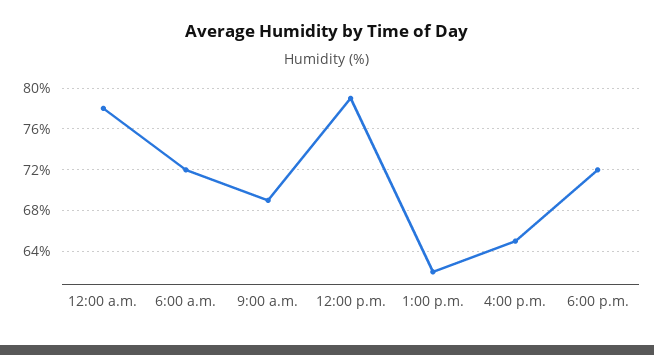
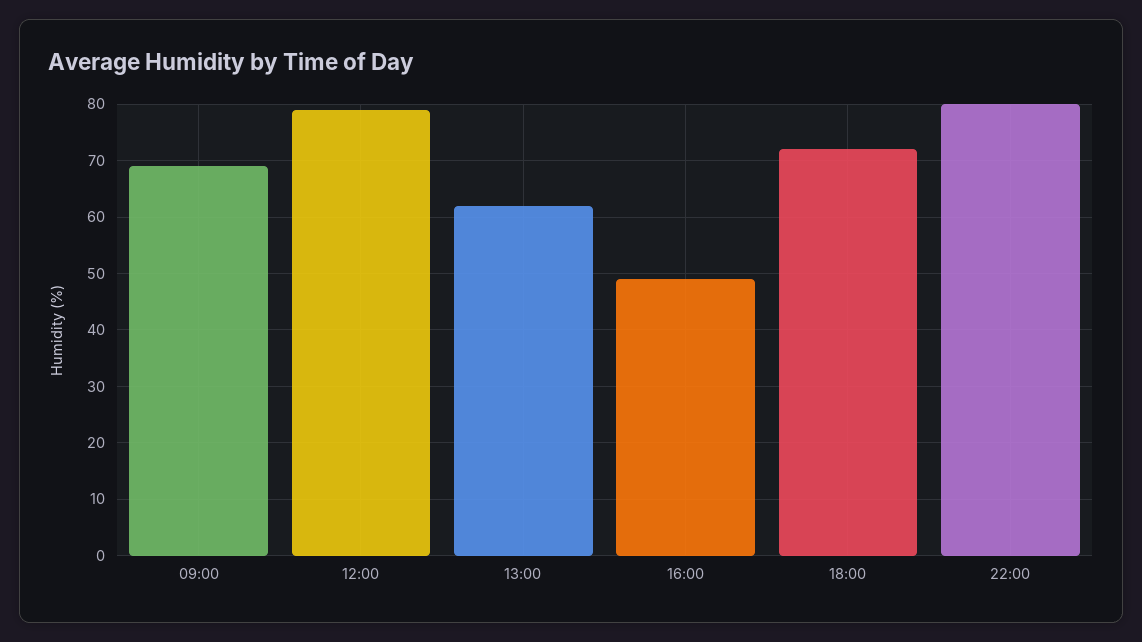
12:00 a.m.: 78 -> none
6:00 a.m.: 72 -> none
4:00 p.m.: 65 -> 50
22:00: none -> 80

